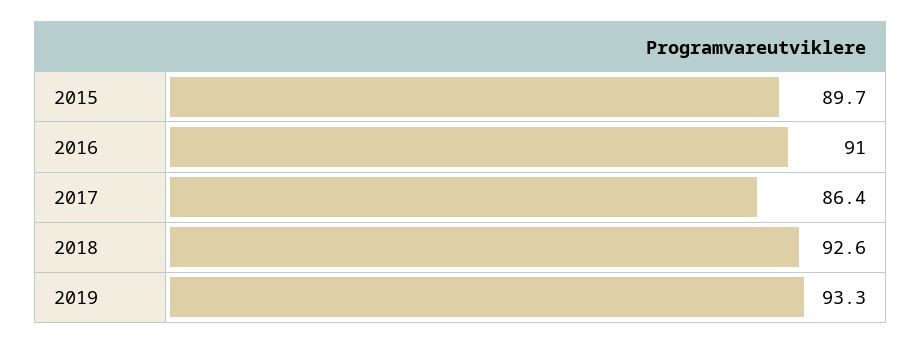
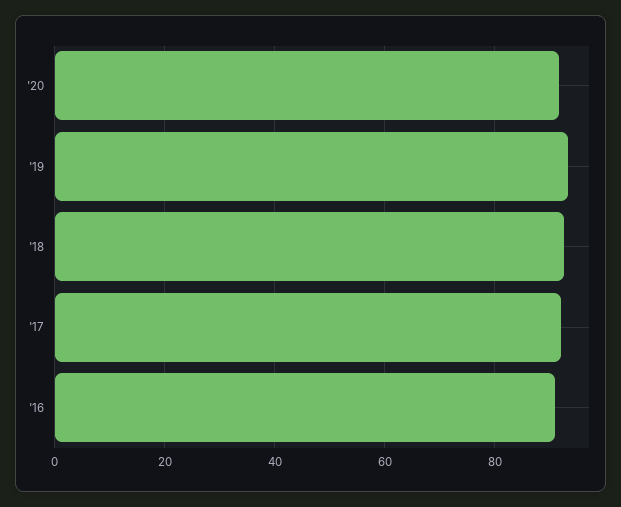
2015: 89.7 -> none
2017: 86.4 -> 92
'20: none -> 92

